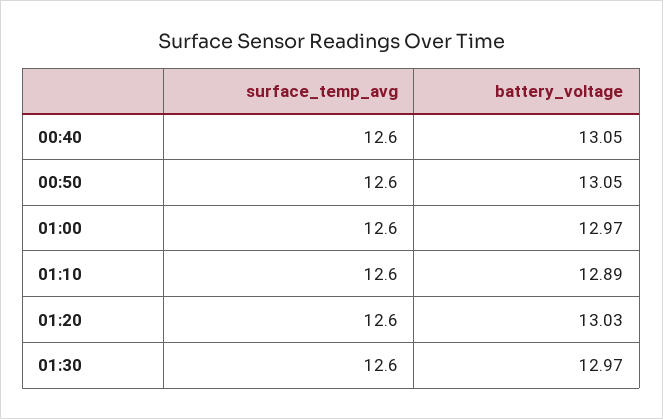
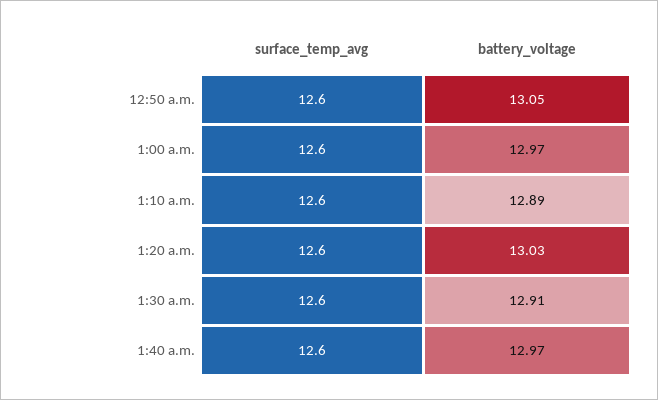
surface_temp_avg, 00:40: 12.6 -> none
battery_voltage, 00:40: 13.05 -> none
battery_voltage, 01:30: 12.97 -> 12.91
surface_temp_avg, 1:40 a.m.: none -> 12.6
battery_voltage, 1:40 a.m.: none -> 12.97

